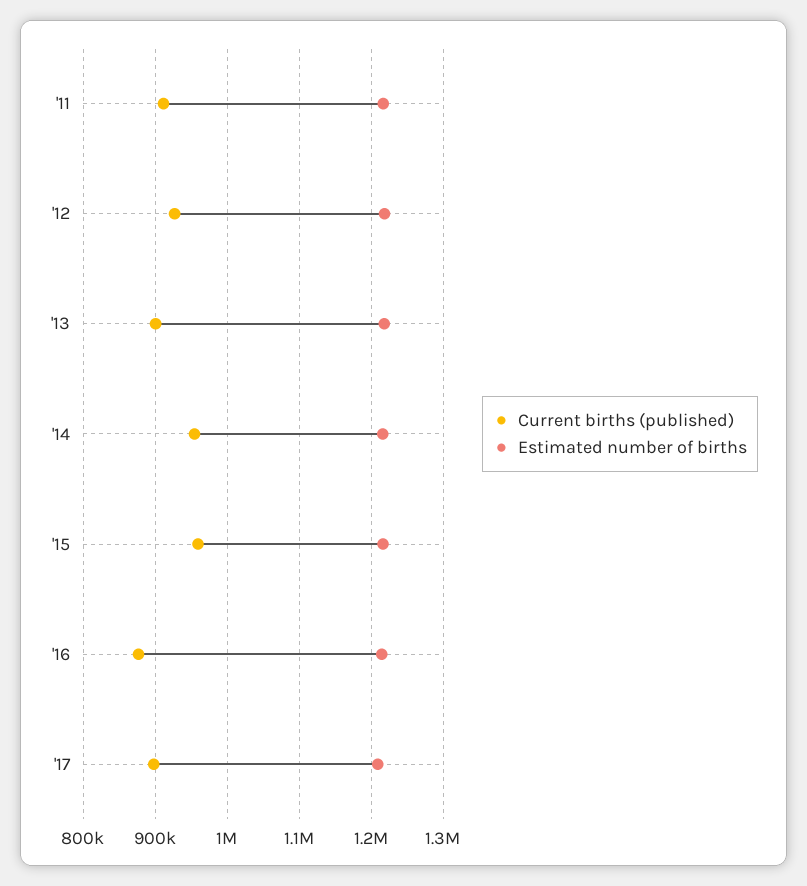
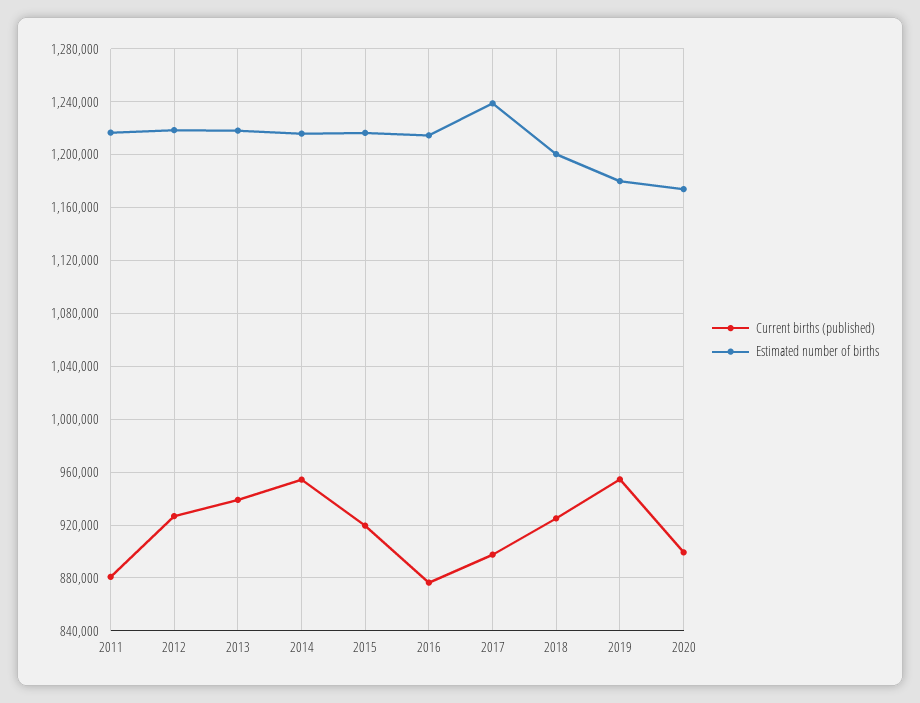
Current births (published), '11: 910000 -> 880000
Current births (published), '13: 900000 -> 940000
Current births (published), '15: 960000 -> 920000
Estimated number of births, '17: 1210000 -> 1240000
Current births (published), 2018: none -> 925000
Estimated number of births, 2018: none -> 1200000
Current births (published), 2019: none -> 955000
Estimated number of births, 2019: none -> 1180000
Current births (published), 2020: none -> 900000
Estimated number of births, 2020: none -> 1175000

